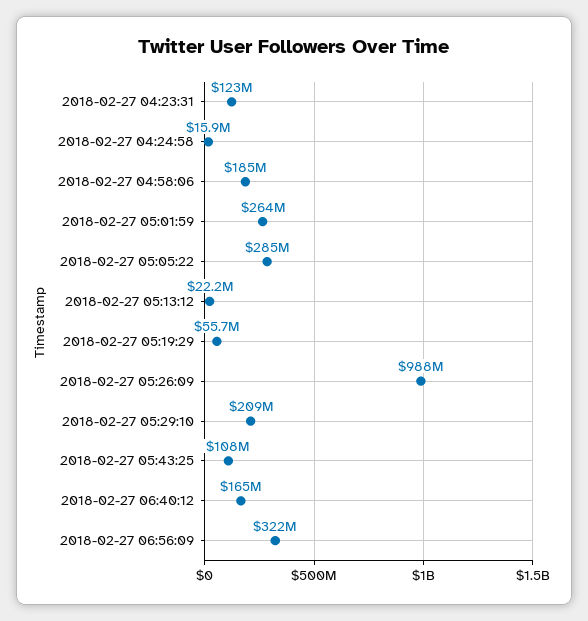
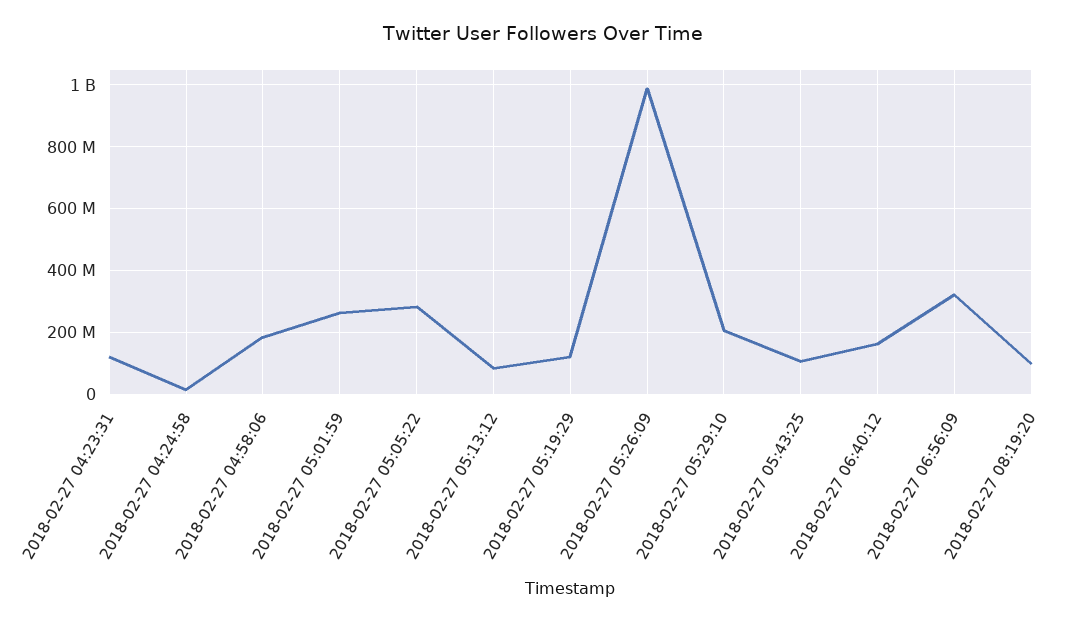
2018-02-27 05:13:12: 22200000 -> 80000000
2018-02-27 05:19:29: 55700000 -> 120000000
2018-02-27 08:19:20: none -> 100000000

